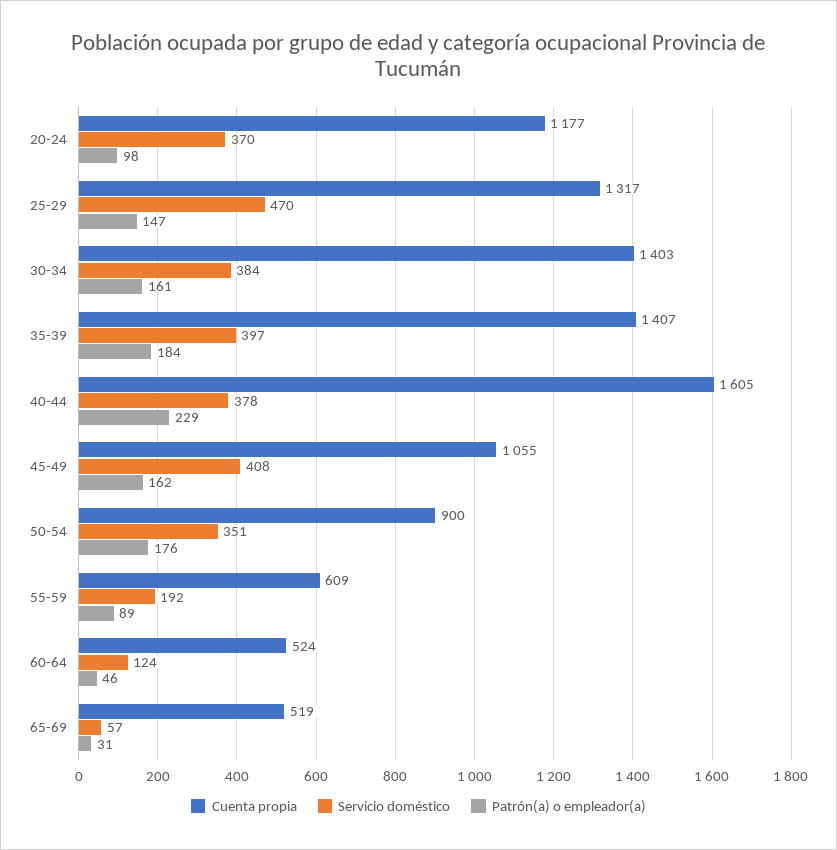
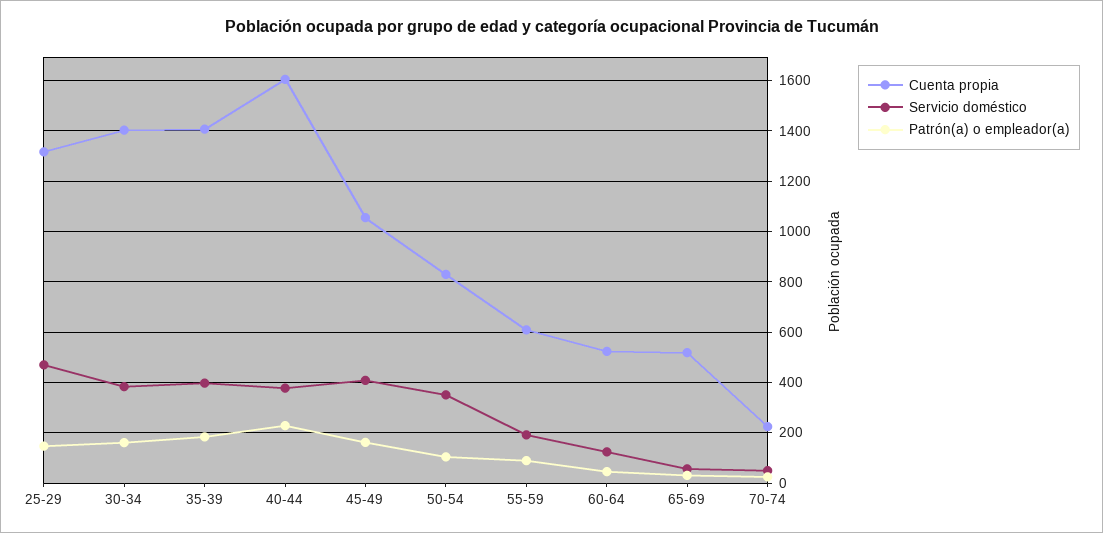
Cuenta propia, 20-24: 1177 -> none
Servicio doméstico, 20-24: 370 -> none
Patrón(a) o empleador(a), 20-24: 98 -> none
Cuenta propia, 50-54: 900 -> 825
Patrón(a) o empleador(a), 50-54: 176 -> 100
Cuenta propia, 70-74: none -> 225
Servicio doméstico, 70-74: none -> 50
Patrón(a) o empleador(a), 70-74: none -> 25

